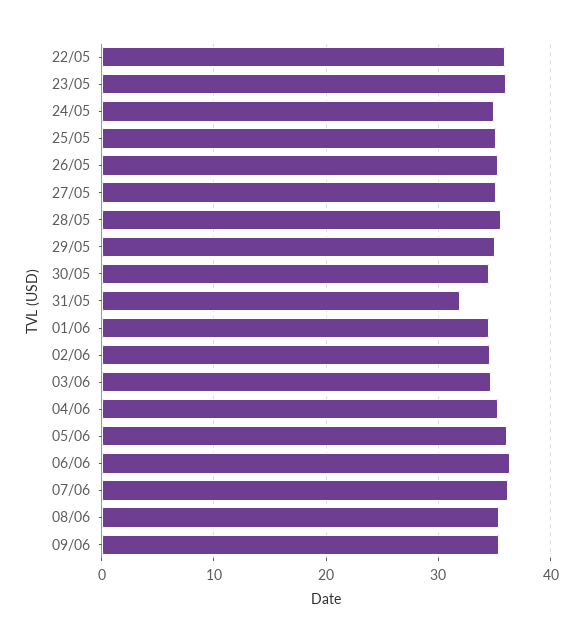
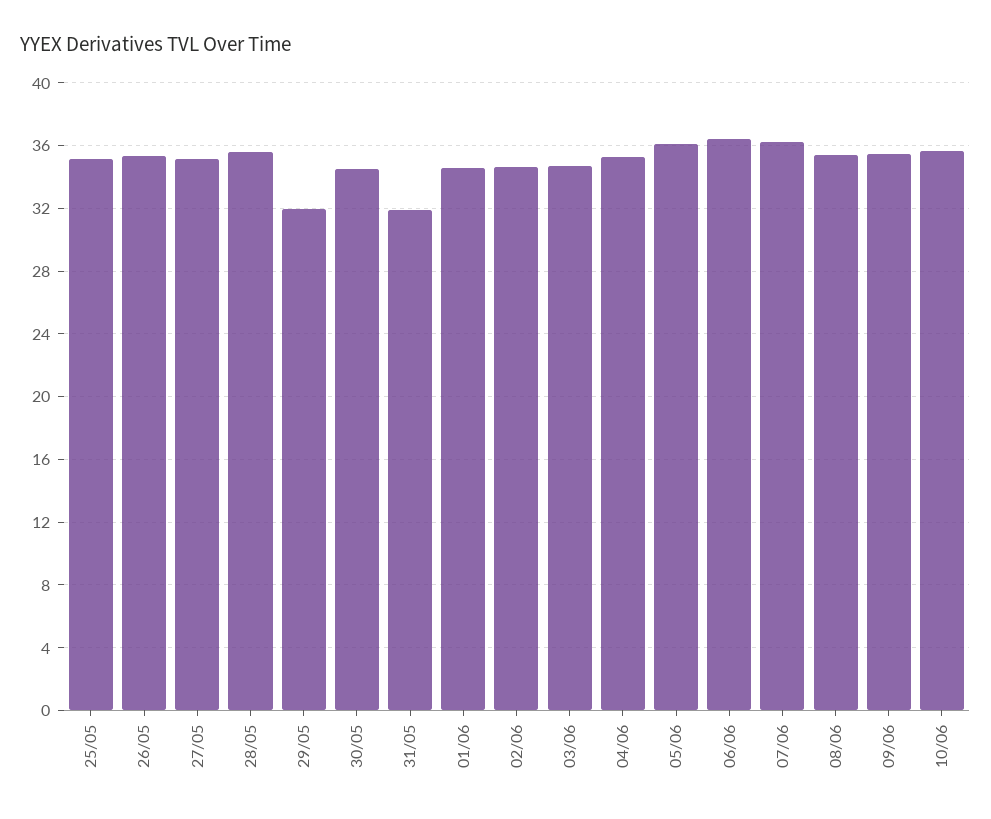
22/05: 36 -> none
23/05: 36 -> none
24/05: 35 -> none
29/05: 35 -> 32
10/06: none -> 35.5

